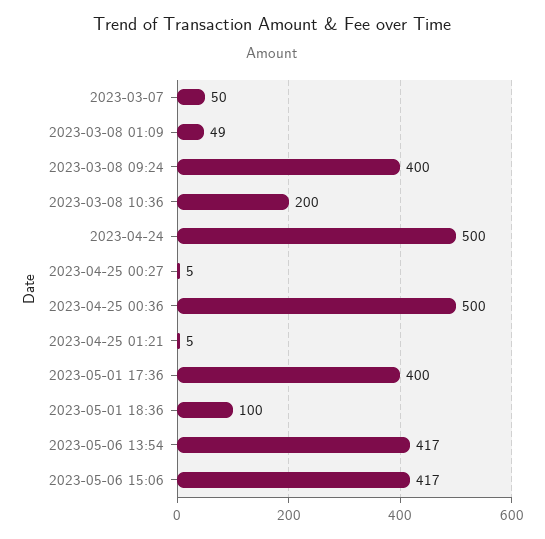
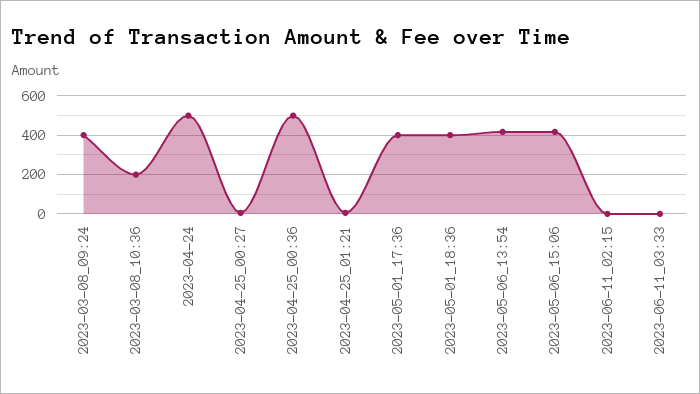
2023-03-07: 50 -> none
2023-03-08 01:09: 49 -> none
2023-05-01 18:36: 100 -> 400
2023-06-11_02:15: none -> 0
2023-06-11_03:33: none -> 0

